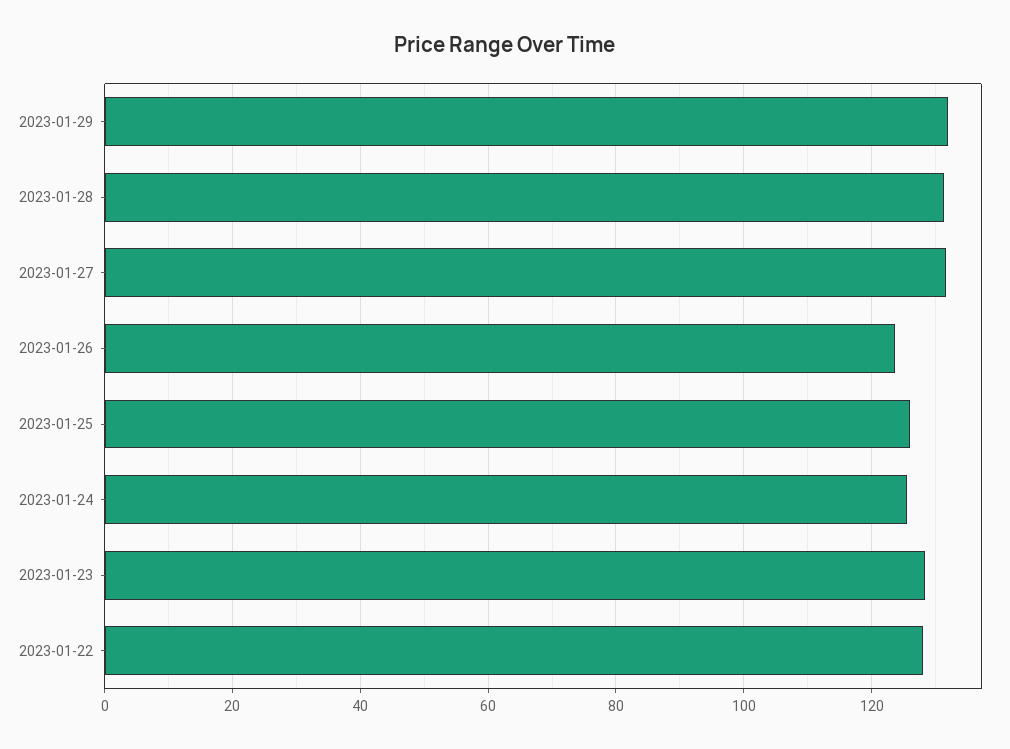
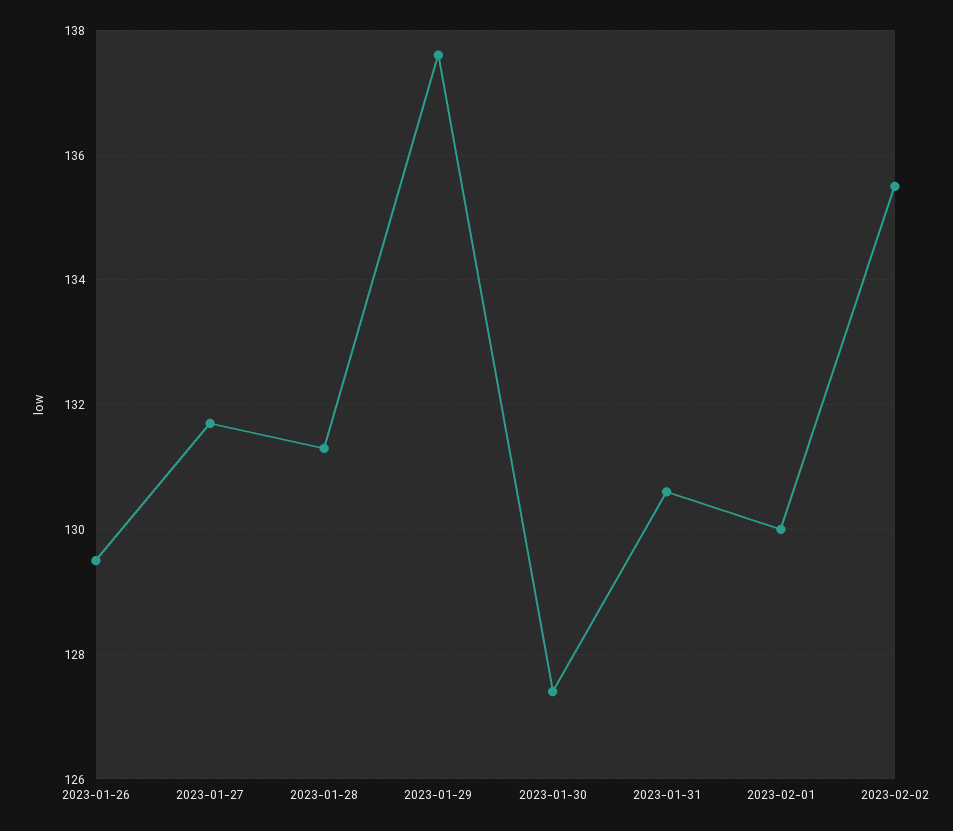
2023-01-29: 132 -> 137.5
2023-01-26: 124 -> 129.5
2023-01-25: 126 -> none
2023-01-24: 126 -> none
2023-01-23: 128 -> none
2023-01-22: 128 -> none
2023-01-30: none -> 127.5
2023-01-31: none -> 130.5
2023-02-01: none -> 130
2023-02-02: none -> 135.5

